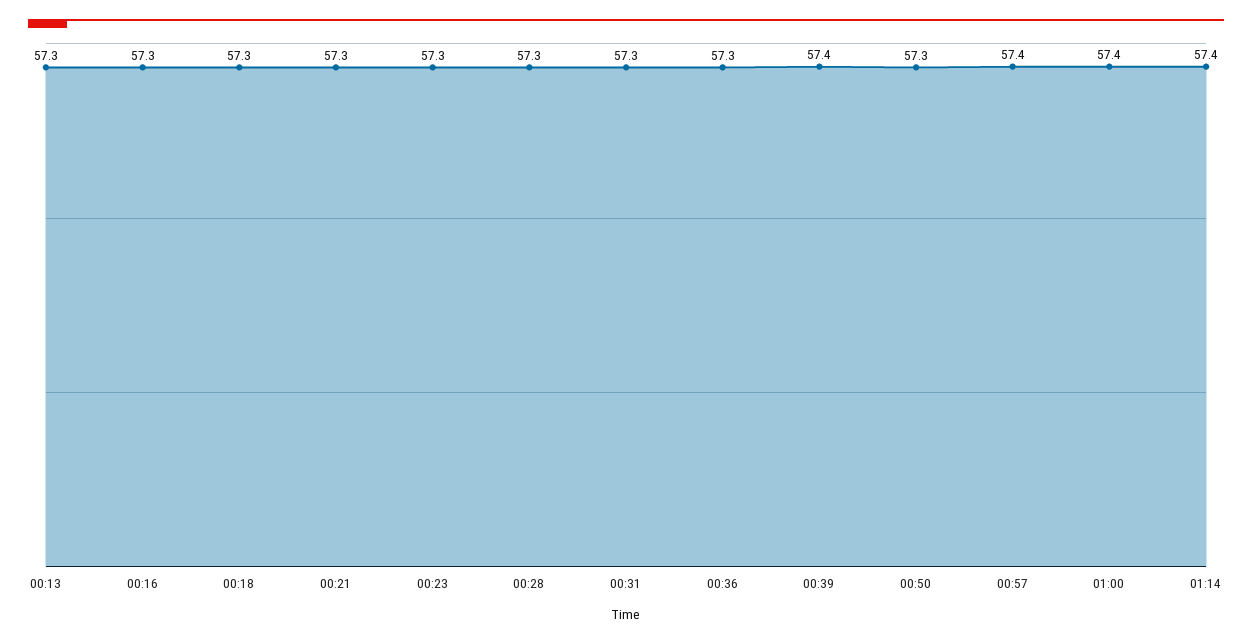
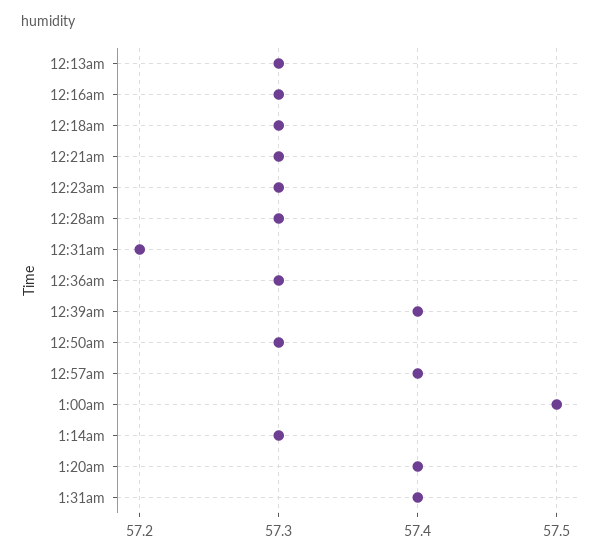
00:31: 57.3 -> 57.2
01:00: 57.4 -> 57.5
01:14: 57.4 -> 57.3
1:20am: none -> 57.4
1:31am: none -> 57.4

